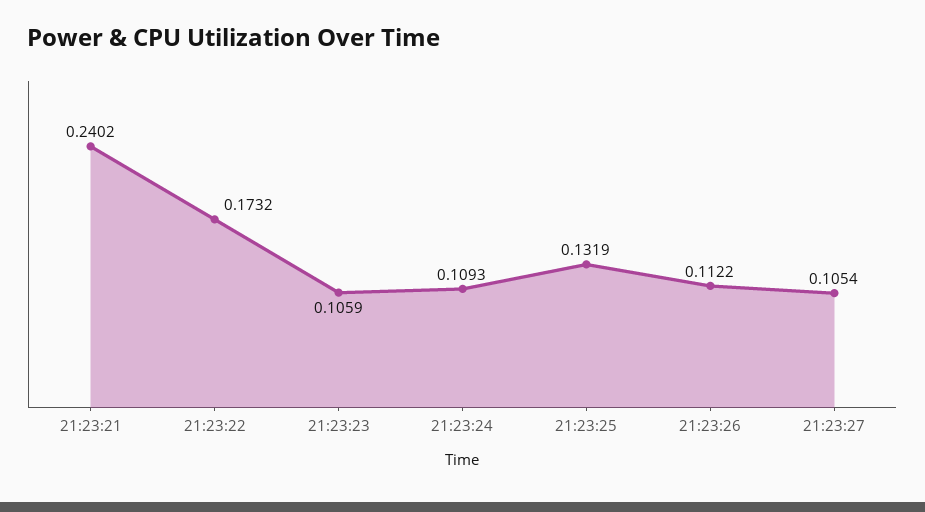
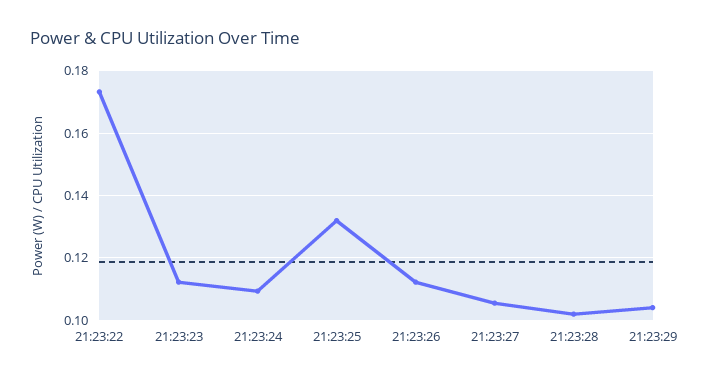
21:23:21: 0.2402 -> none
21:23:23: 0.1059 -> 0.112
21:23:28: none -> 0.102
21:23:29: none -> 0.104

